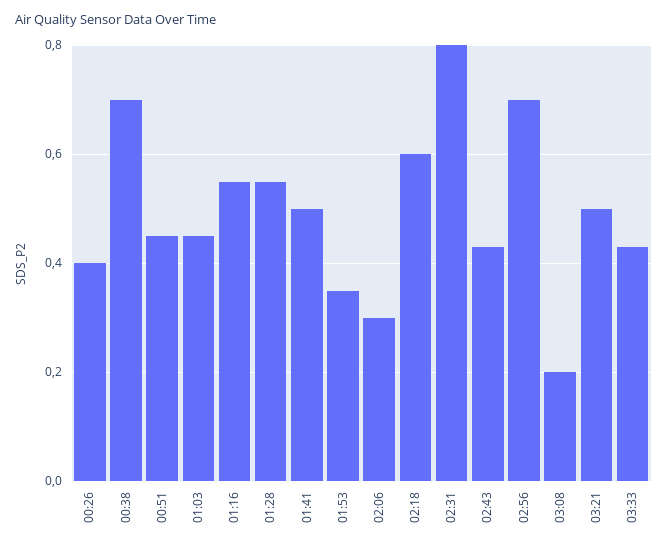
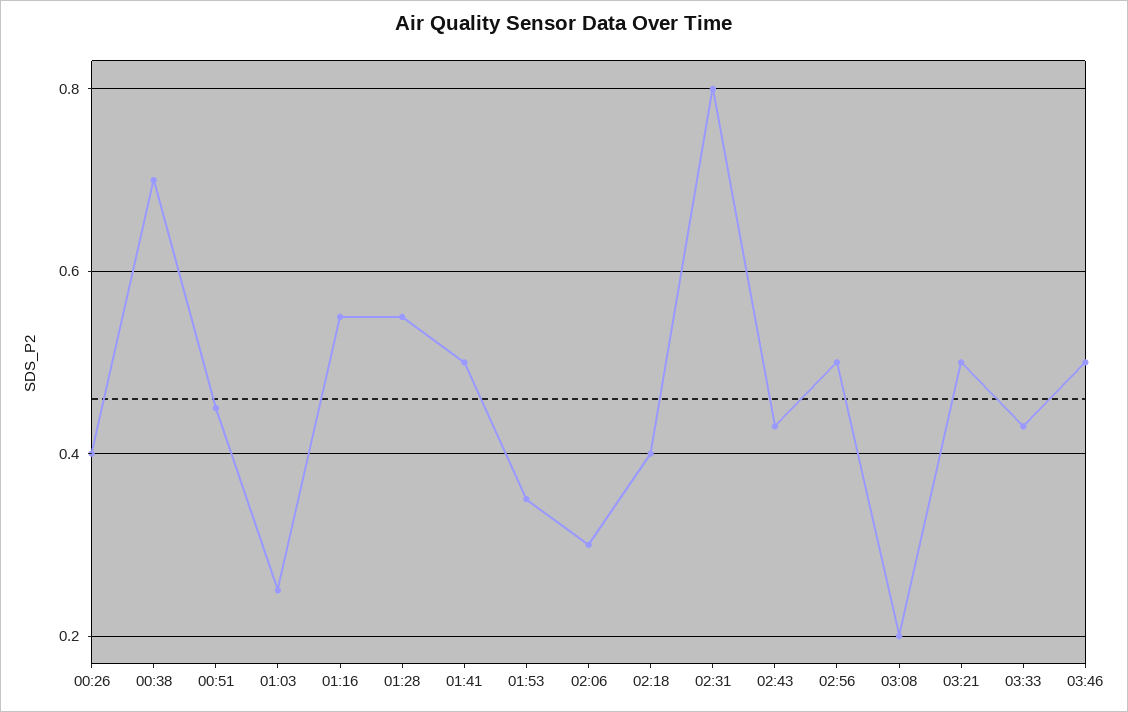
01:03: 0.45 -> 0.25
02:18: 0.6 -> 0.4
02:56: 0.7 -> 0.5
03:46: none -> 0.5

